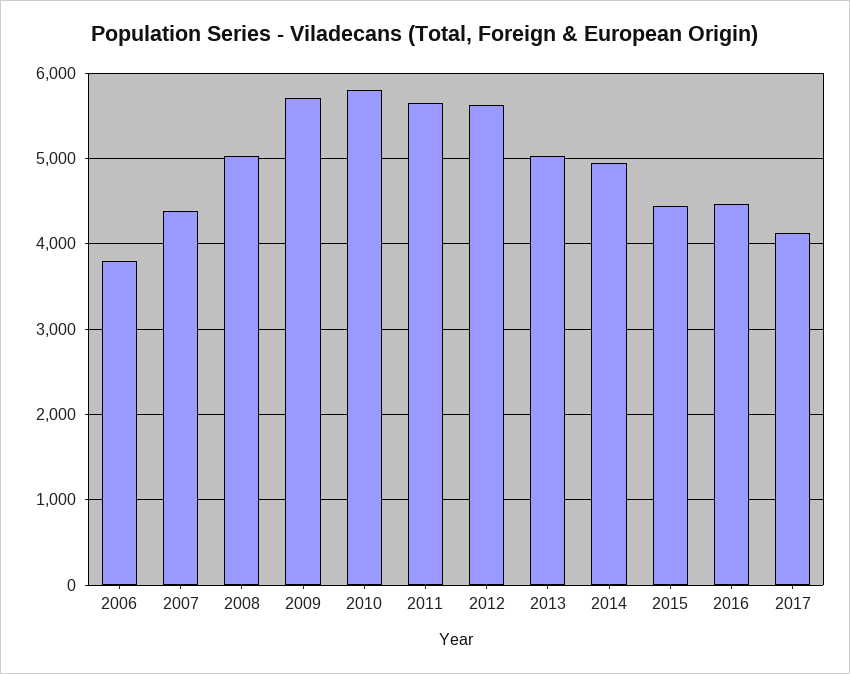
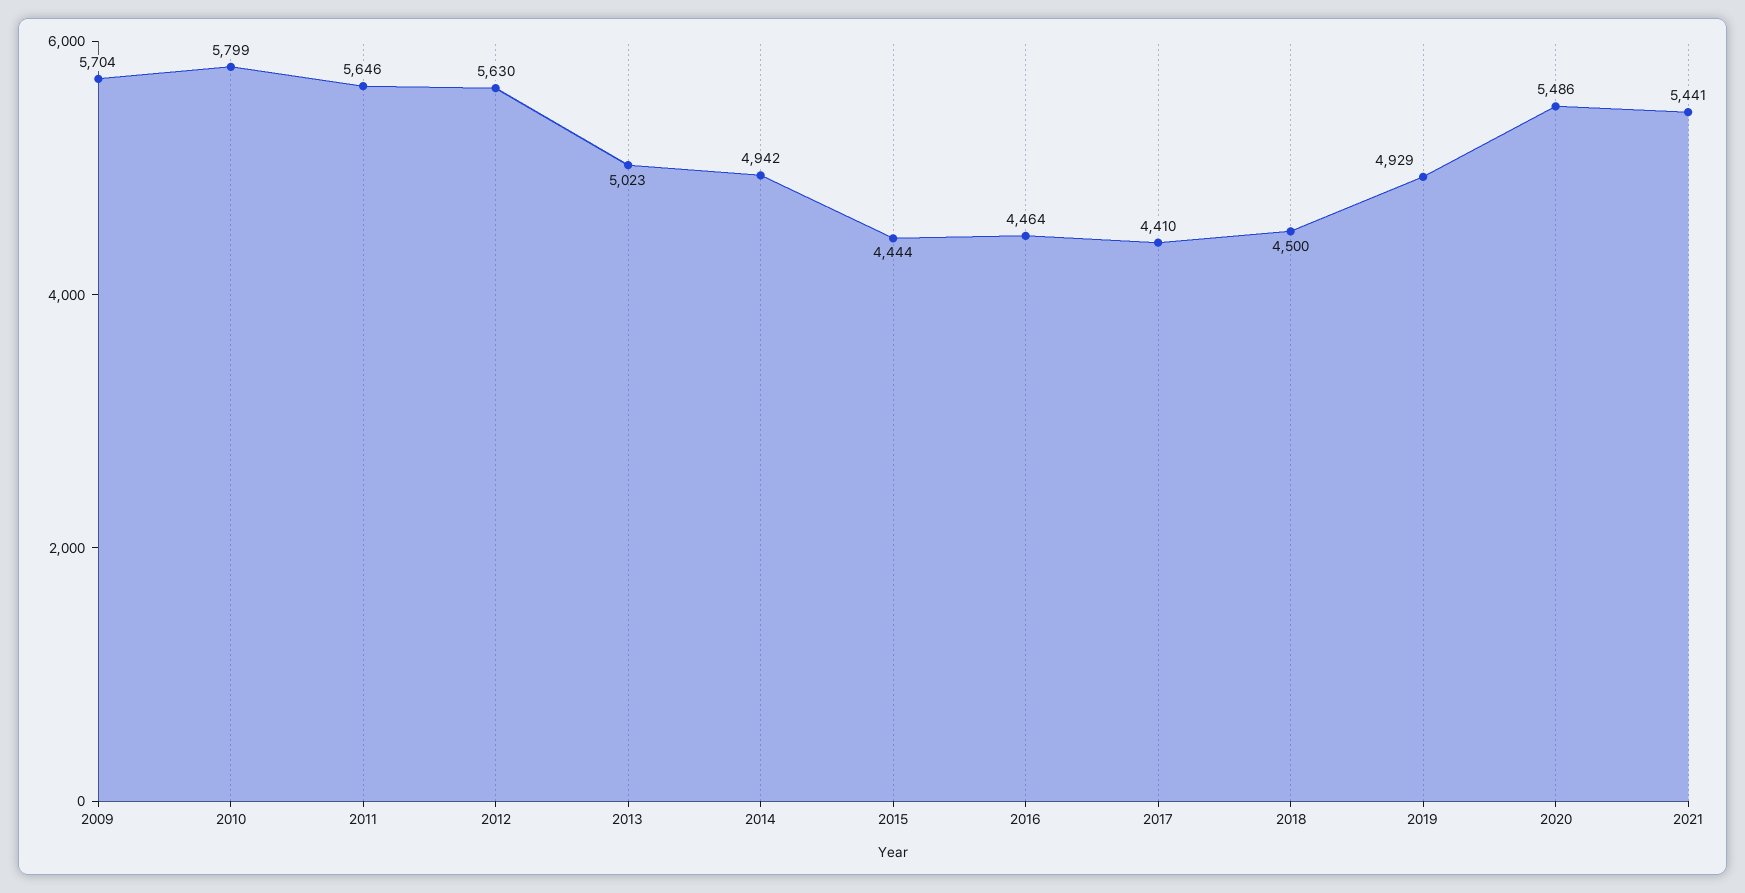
2006: 3800 -> none
2007: 4400 -> none
2008: 5000 -> none
2017: 4100 -> 4410
2018: none -> 4500
2019: none -> 4929
2020: none -> 5486
2021: none -> 5441

